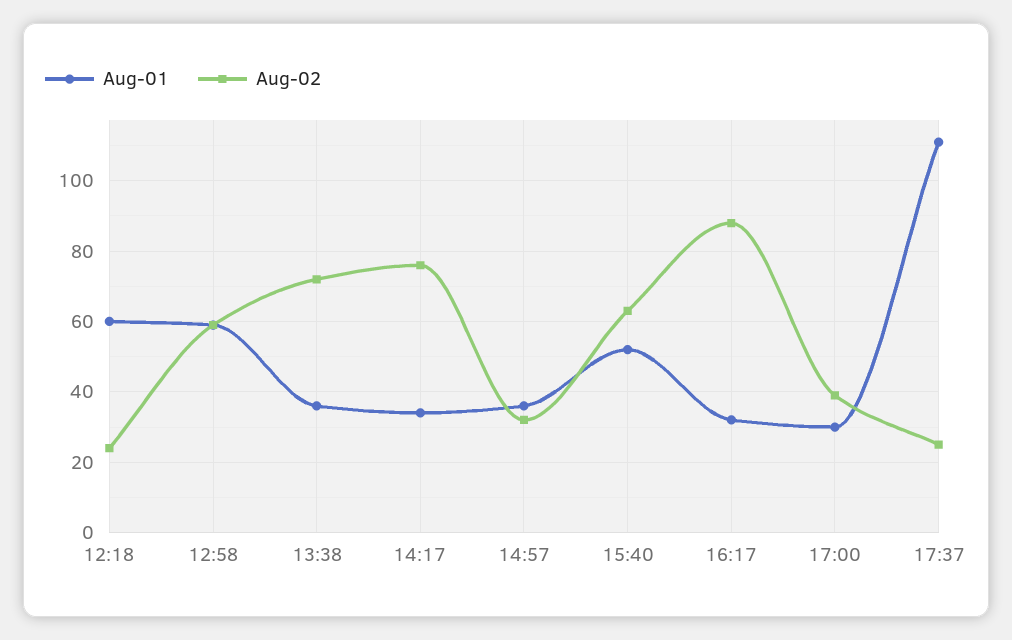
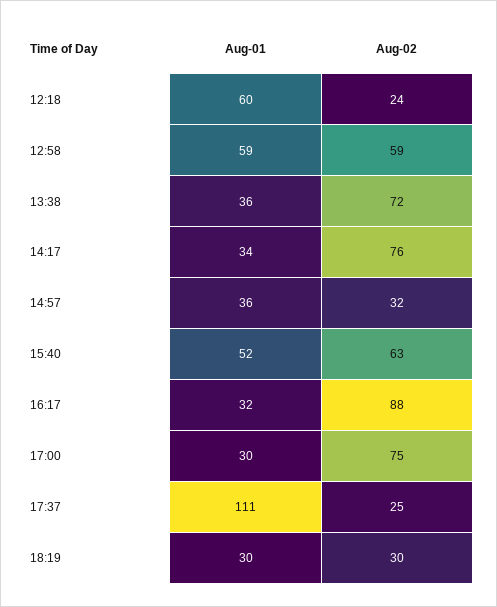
Aug-02, 17:00: 40 -> 75
Aug-01, 18:19: none -> 30
Aug-02, 18:19: none -> 30

